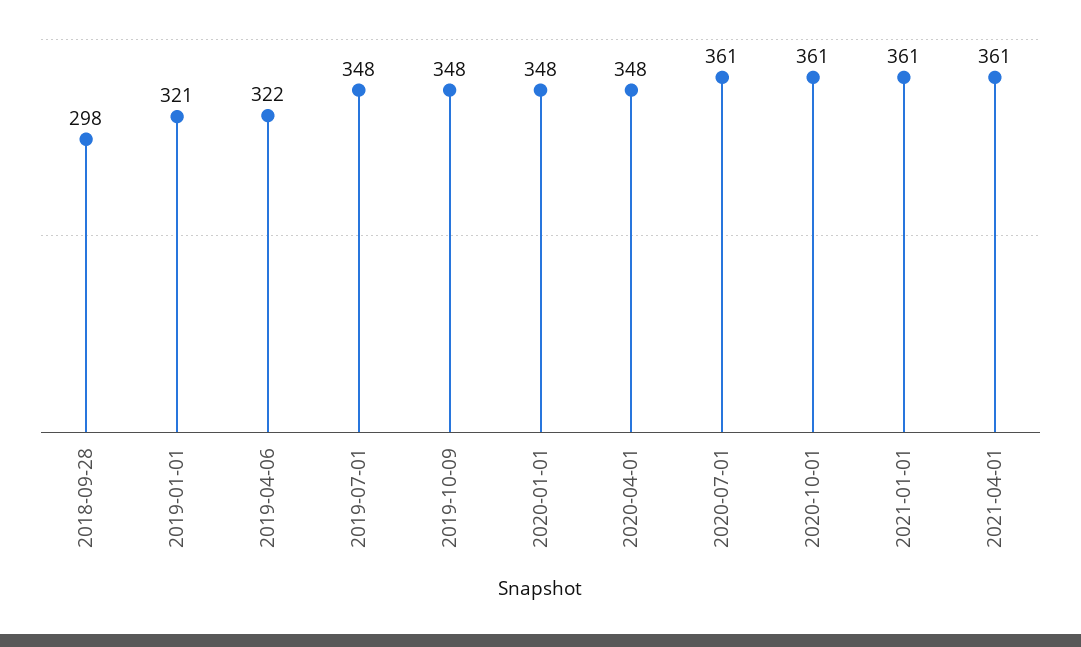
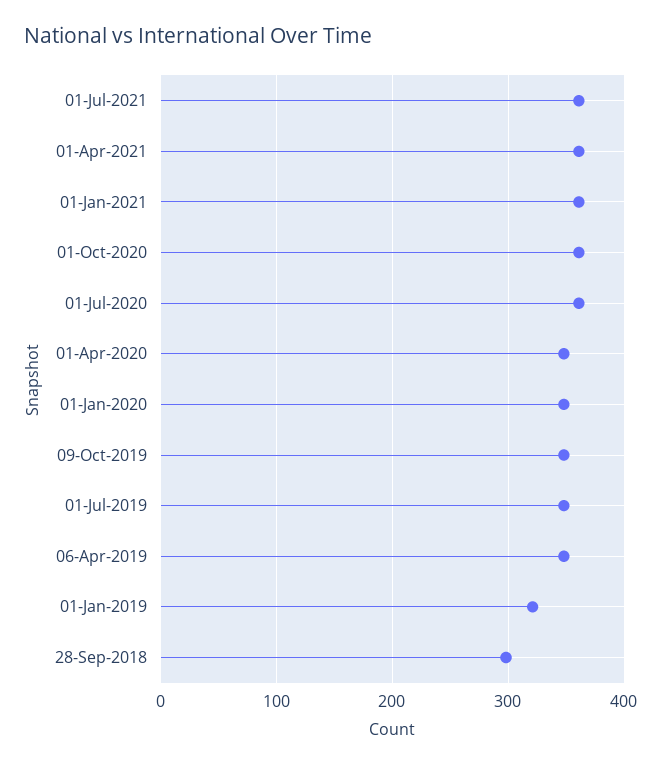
2019-04-06: 322 -> 350
01-Jul-2021: none -> 360

